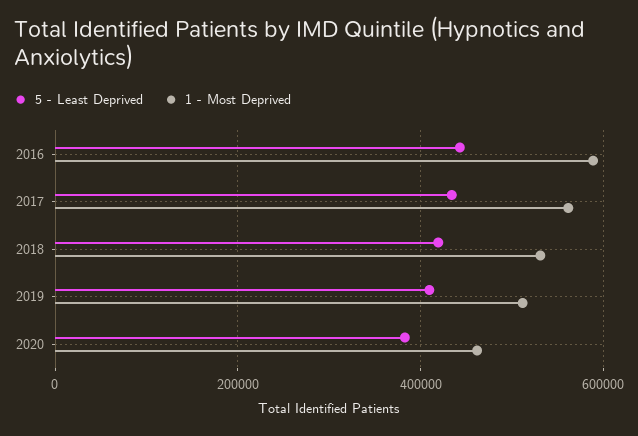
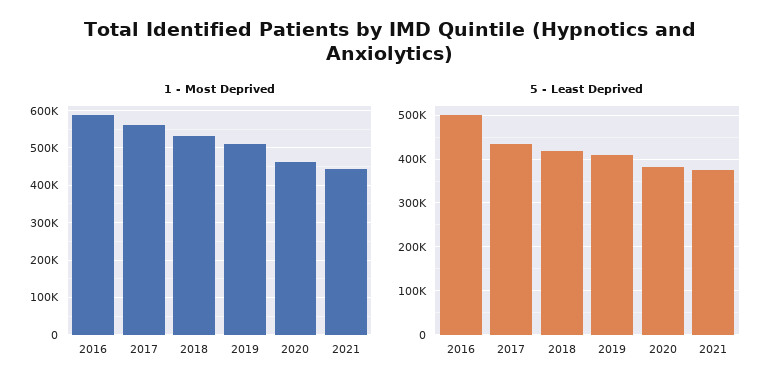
5 - Least Deprived, 2016: 440000 -> 500000
1 - Most Deprived, 2021: none -> 440000
5 - Least Deprived, 2021: none -> 380000

